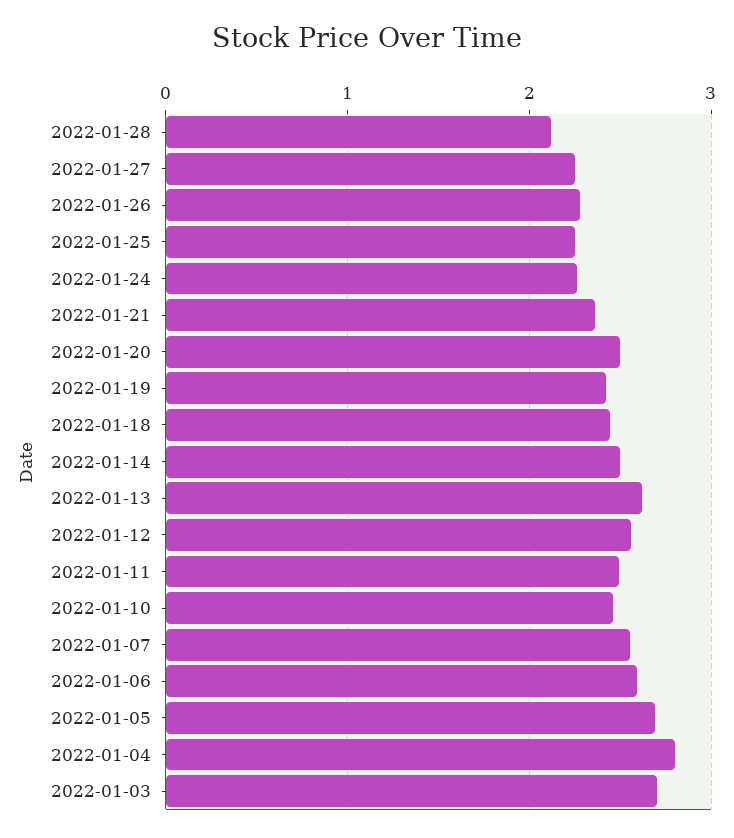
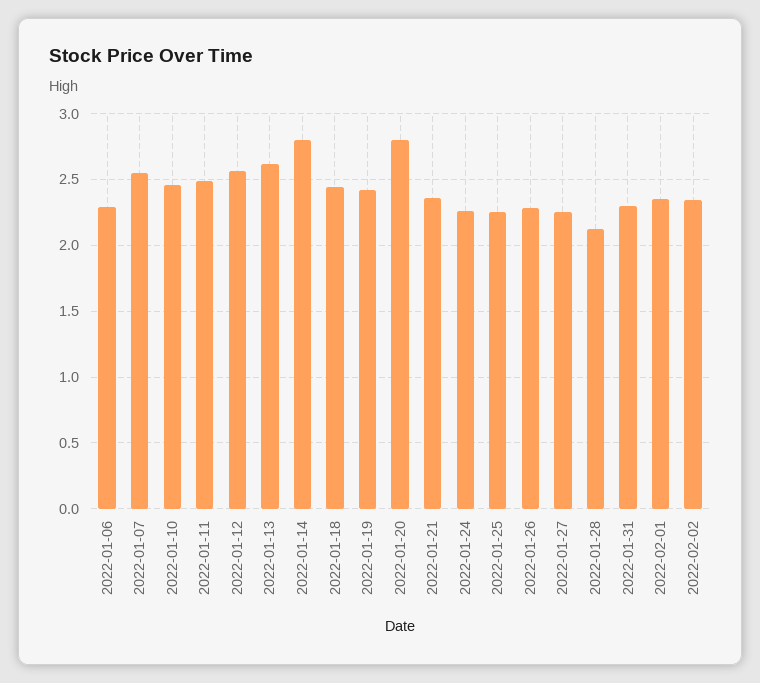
2022-01-20: 2.5 -> 2.8
2022-01-14: 2.5 -> 2.8
2022-01-06: 2.6 -> 2.3
2022-01-05: 2.7 -> none
2022-01-04: 2.8 -> none
2022-01-03: 2.7 -> none
2022-01-31: none -> 2.3
2022-02-01: none -> 2.35
2022-02-02: none -> 2.35

